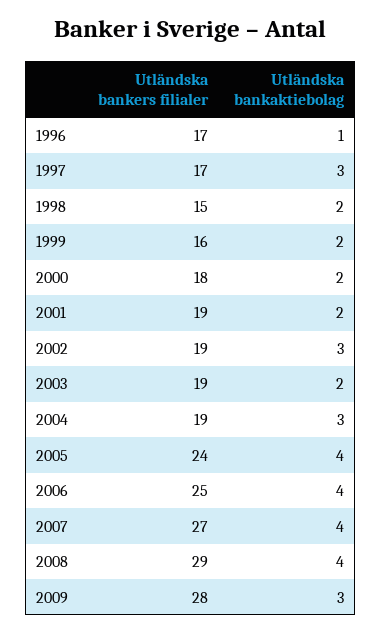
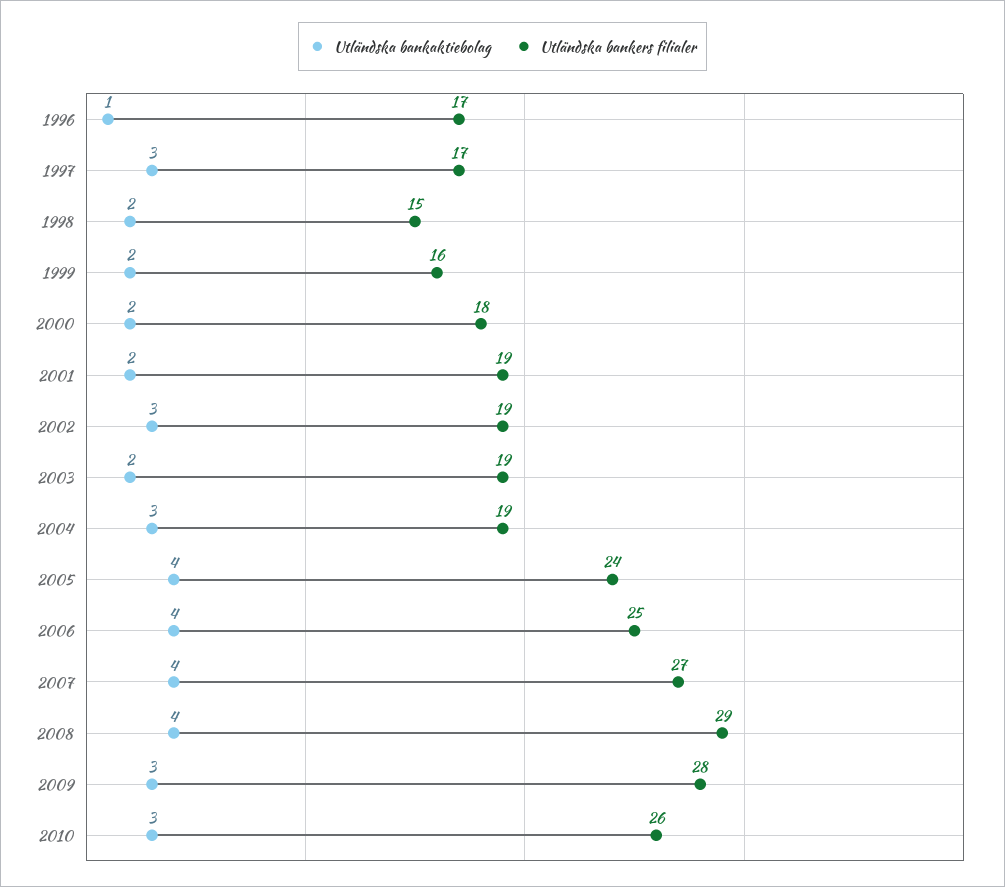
Utländska bankaktiebolag, 2010: none -> 3
Utländska bankers filialer, 2010: none -> 26

